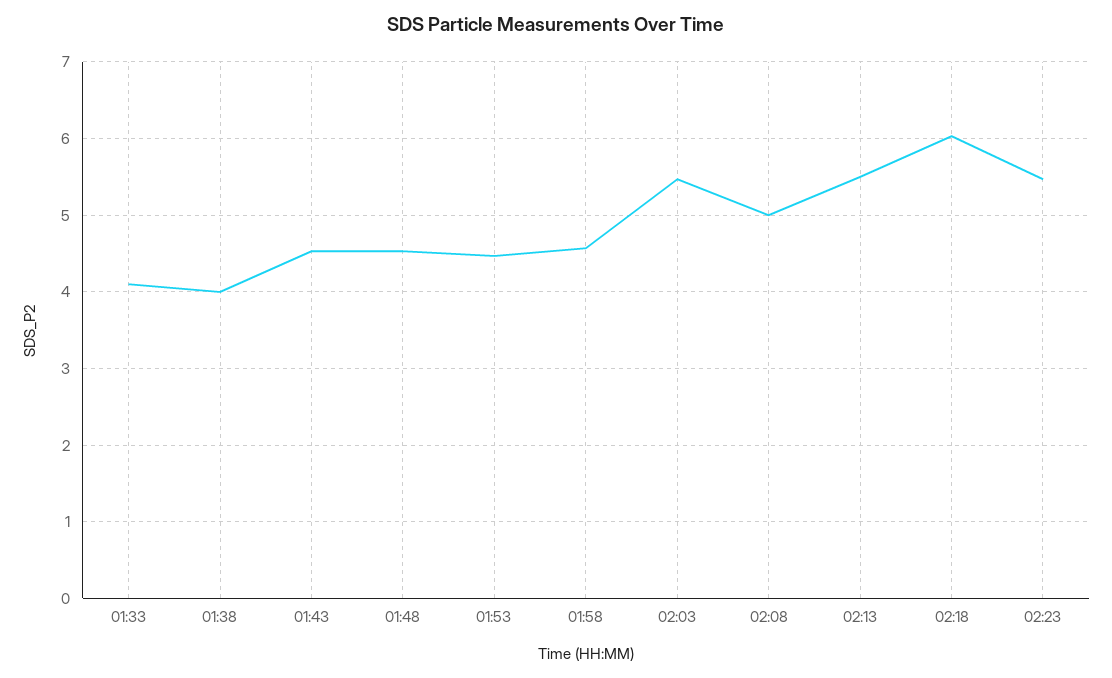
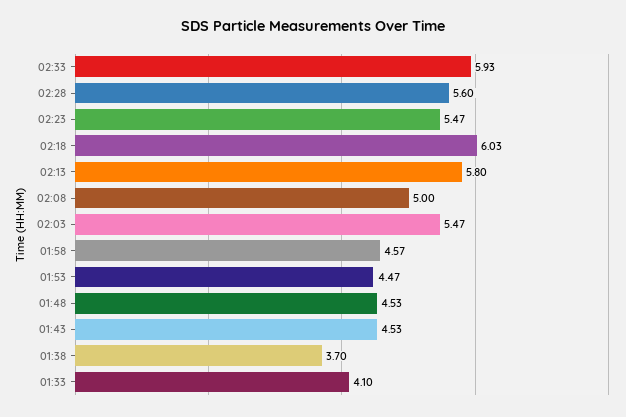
01:38: 4 -> 3.7
02:13: 5.5 -> 5.8
02:33: none -> 5.93
02:28: none -> 5.6

